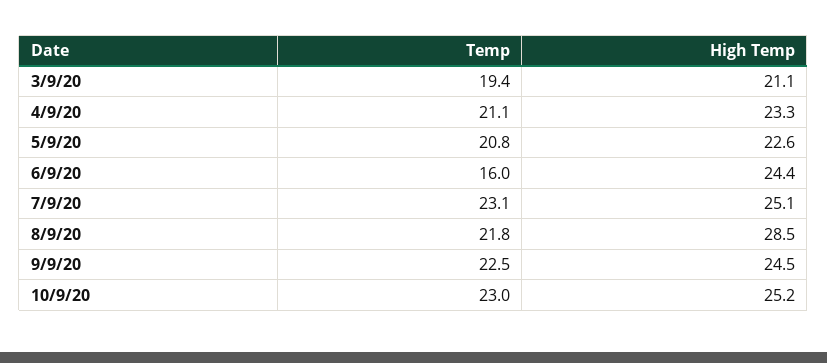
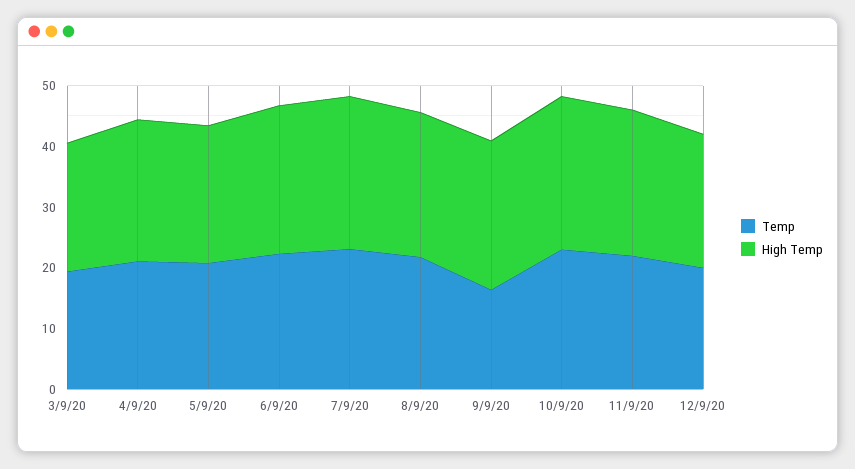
Temp, 6/9/20: 16 -> 22
High Temp, 8/9/20: 28.5 -> 24
Temp, 9/9/20: 22.5 -> 16
Temp, 11/9/20: none -> 22
High Temp, 11/9/20: none -> 24
Temp, 12/9/20: none -> 20
High Temp, 12/9/20: none -> 22

